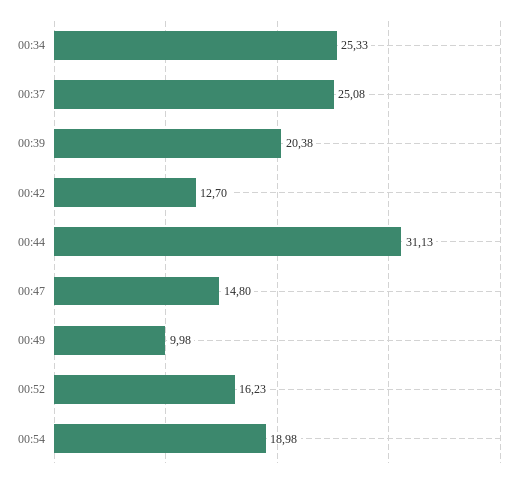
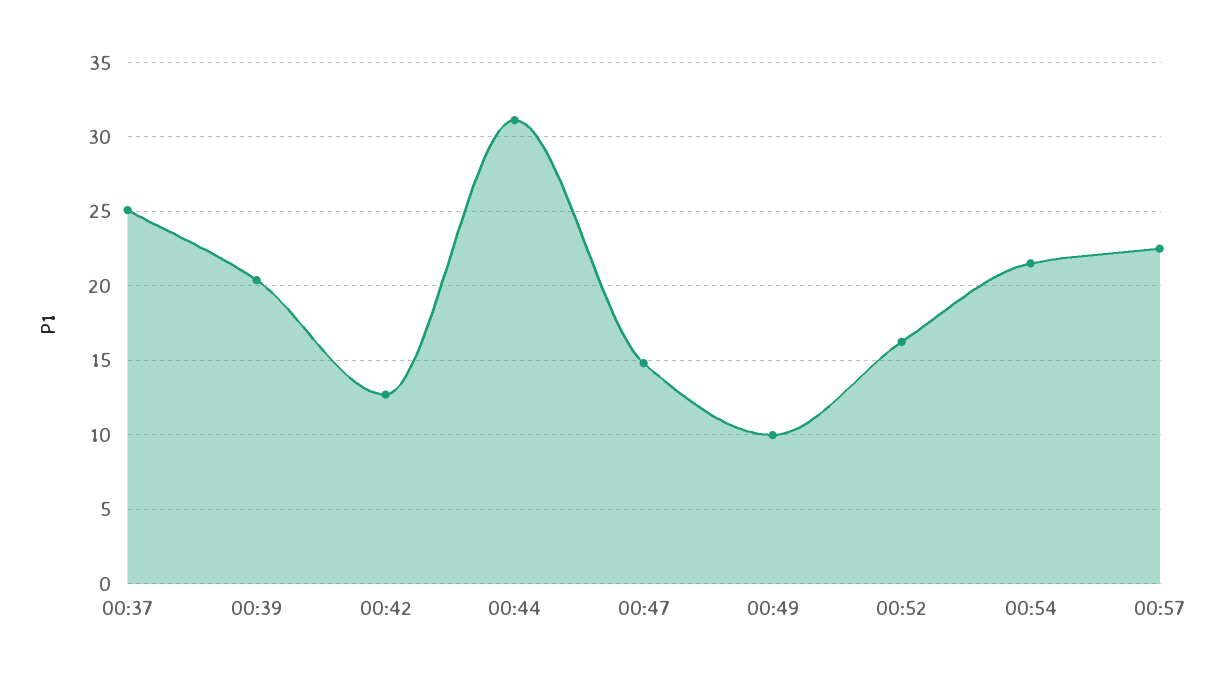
00:34: 25.33 -> none
00:54: 18.98 -> 21.5
00:57: none -> 22.5

